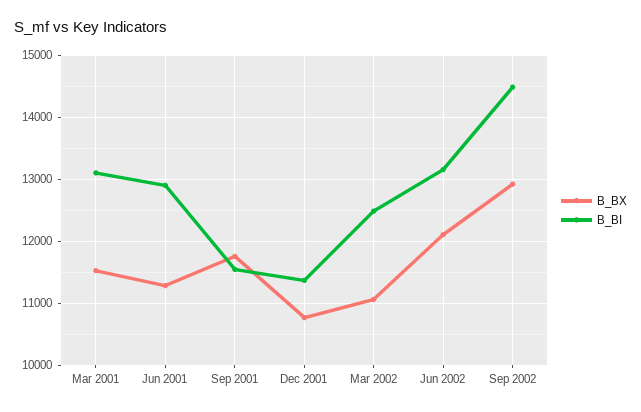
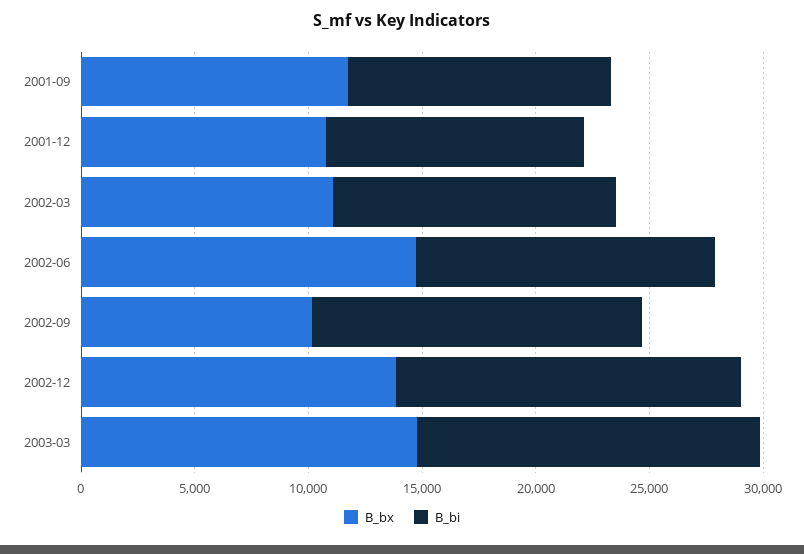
B_BX, Mar 2001: 11500 -> none
B_BI, Mar 2001: 13100 -> none
B_BX, Jun 2001: 11300 -> none
B_BI, Jun 2001: 12900 -> none
B_BX, Jun 2002: 12100 -> 15000
B_BX, Sep 2002: 12900 -> 10000
B_BX, 2002-12: none -> 14000
B_BI, 2002-12: none -> 15000
B_BX, 2003-03: none -> 15000
B_BI, 2003-03: none -> 15000

